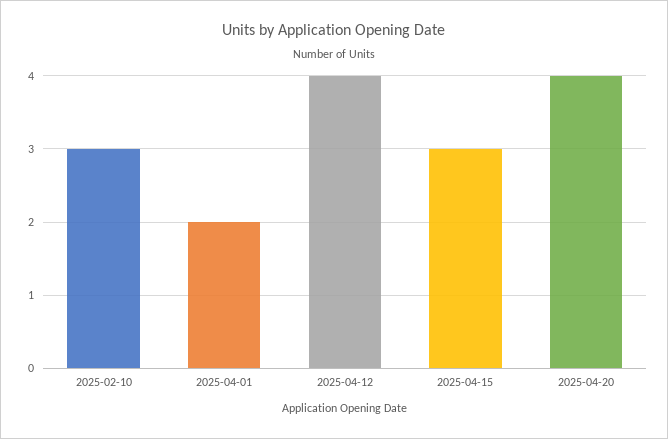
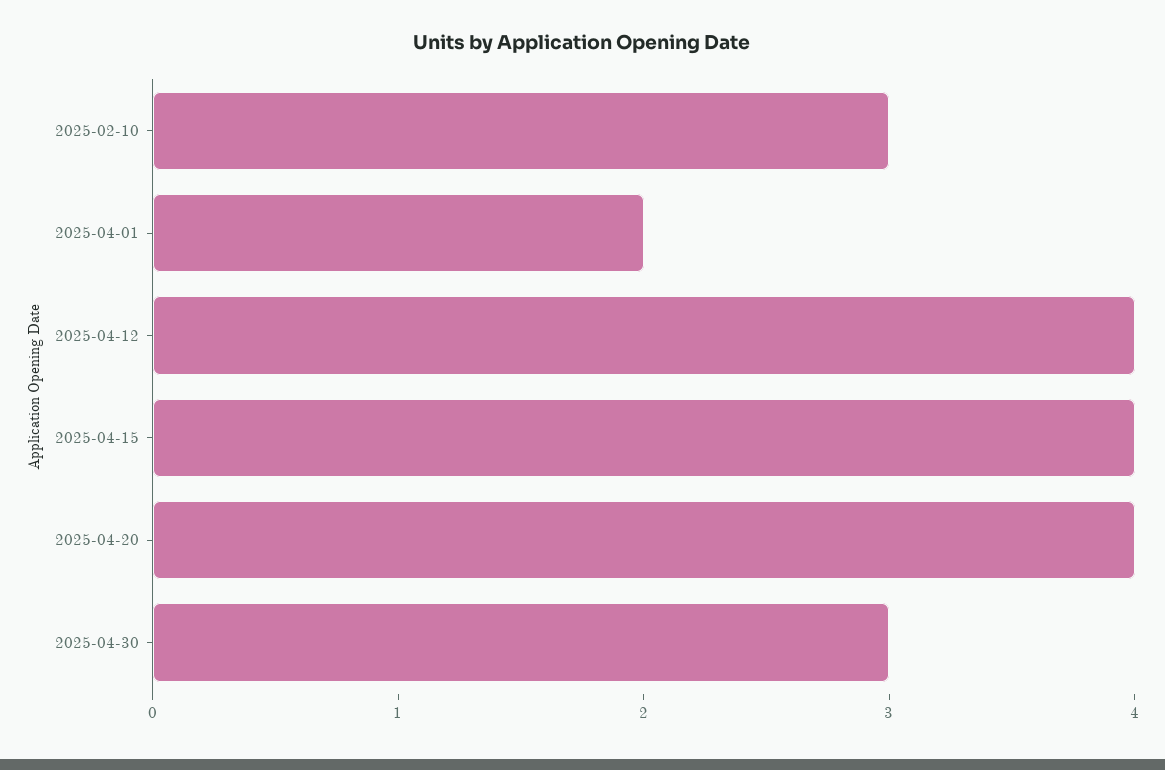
2025-04-15: 3 -> 4
2025-04-30: none -> 3

